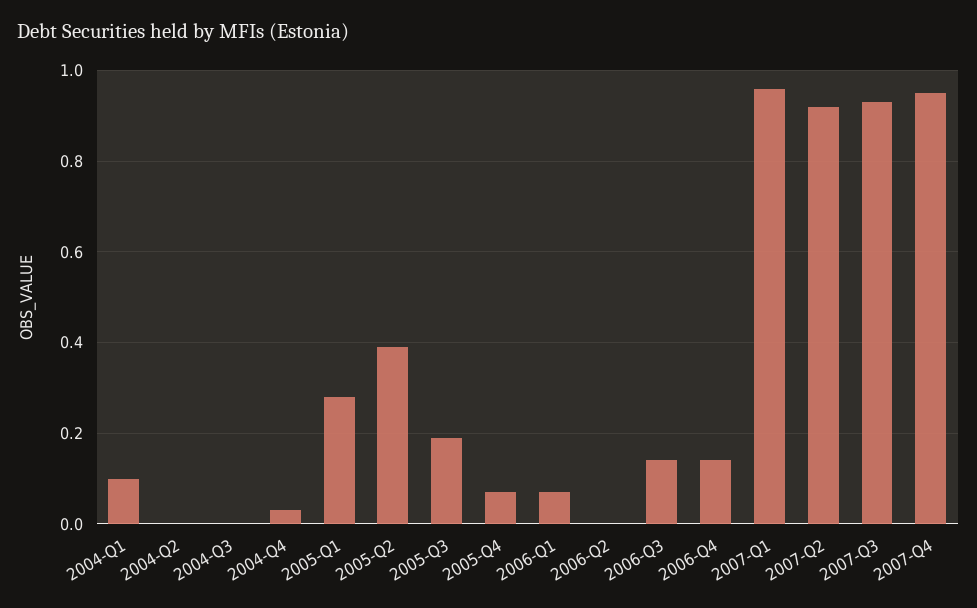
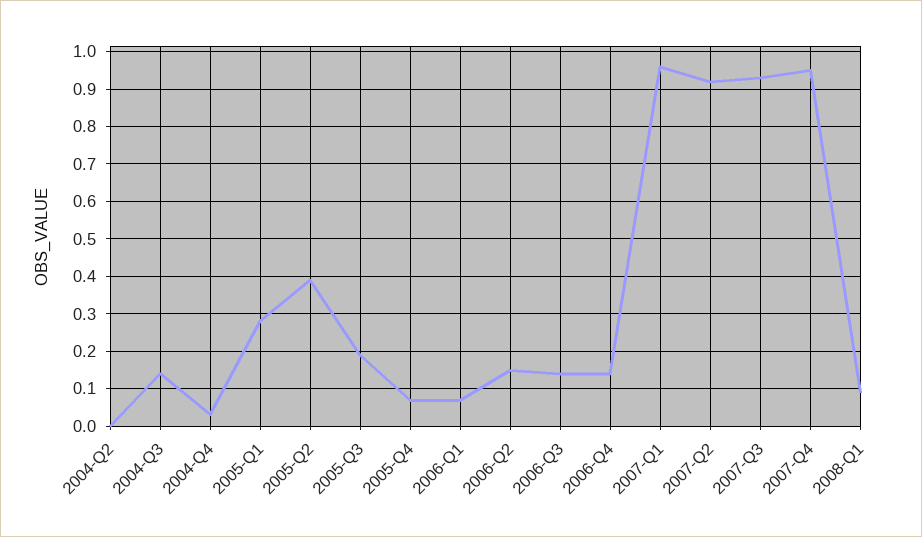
2004-Q1: 0.1 -> none
2004-Q3: 0 -> 0.15
2006-Q2: 0 -> 0.15
2008-Q1: none -> 0.1

